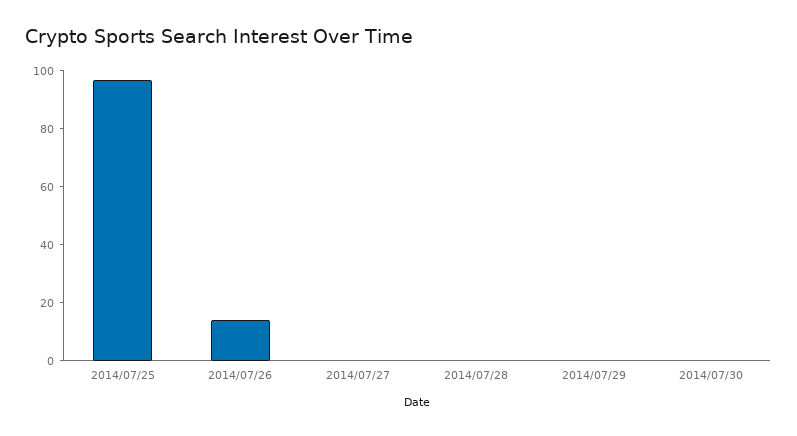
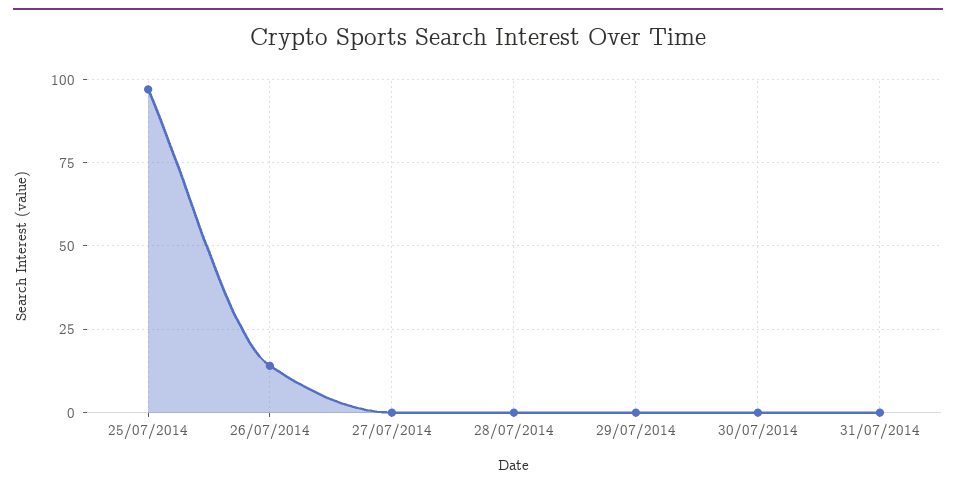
31/07/2014: none -> 0

